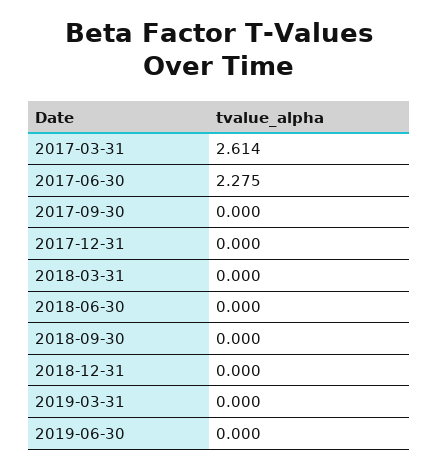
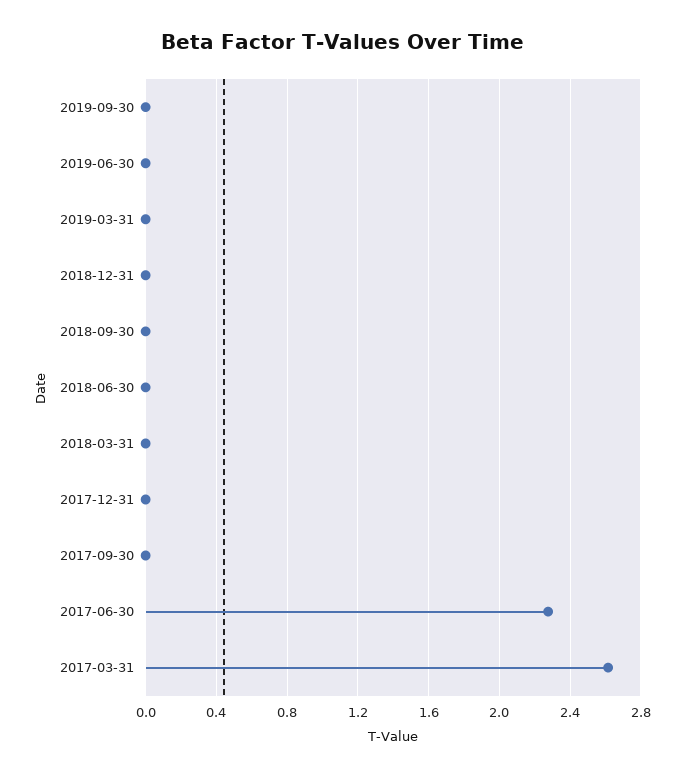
2019-09-30: none -> 0

